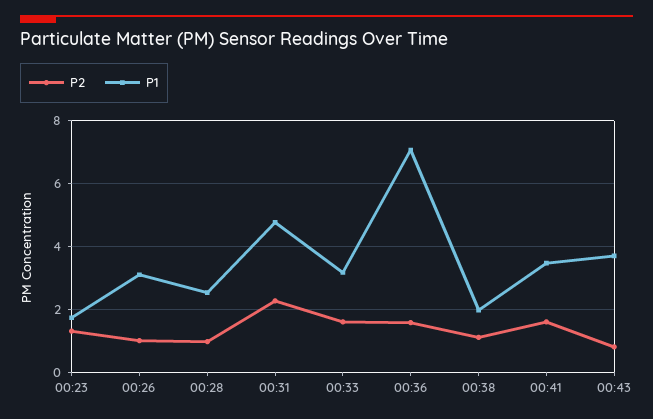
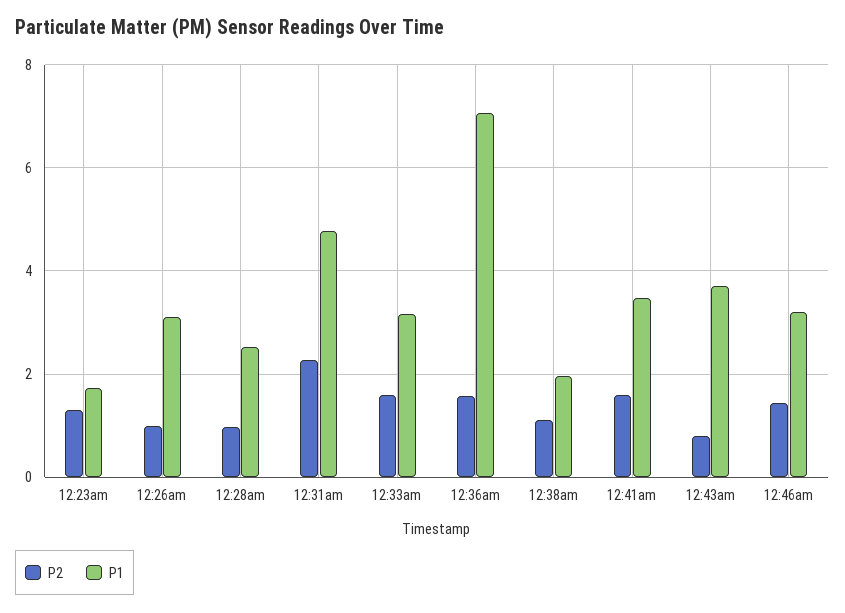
P2, 12:46am: none -> 1.4
P1, 12:46am: none -> 3.2

